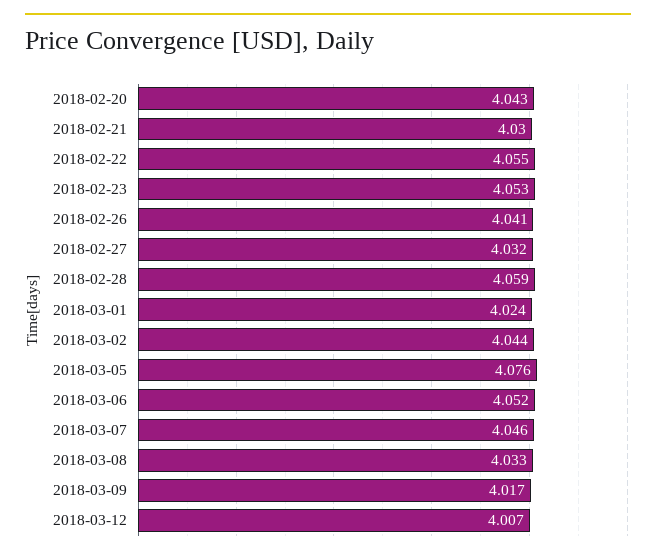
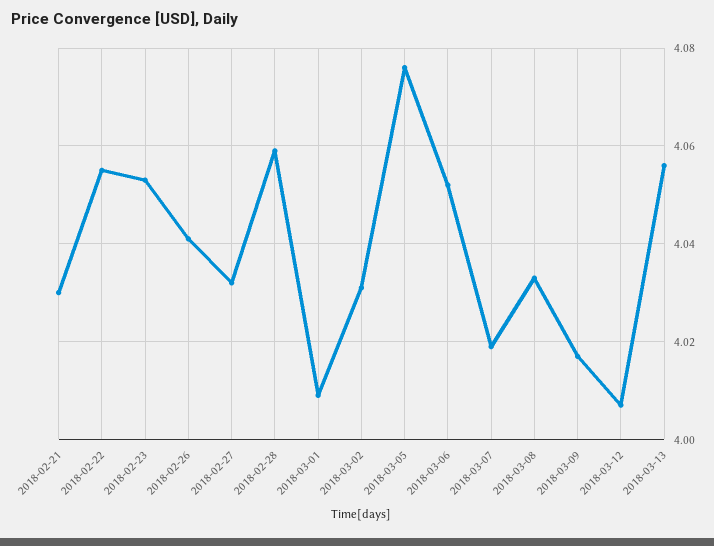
2018-02-20: 4.043 -> none
2018-03-01: 4.024 -> 4.01
2018-03-02: 4.044 -> 4.03
2018-03-07: 4.046 -> 4.02
2018-03-13: none -> 4.055

